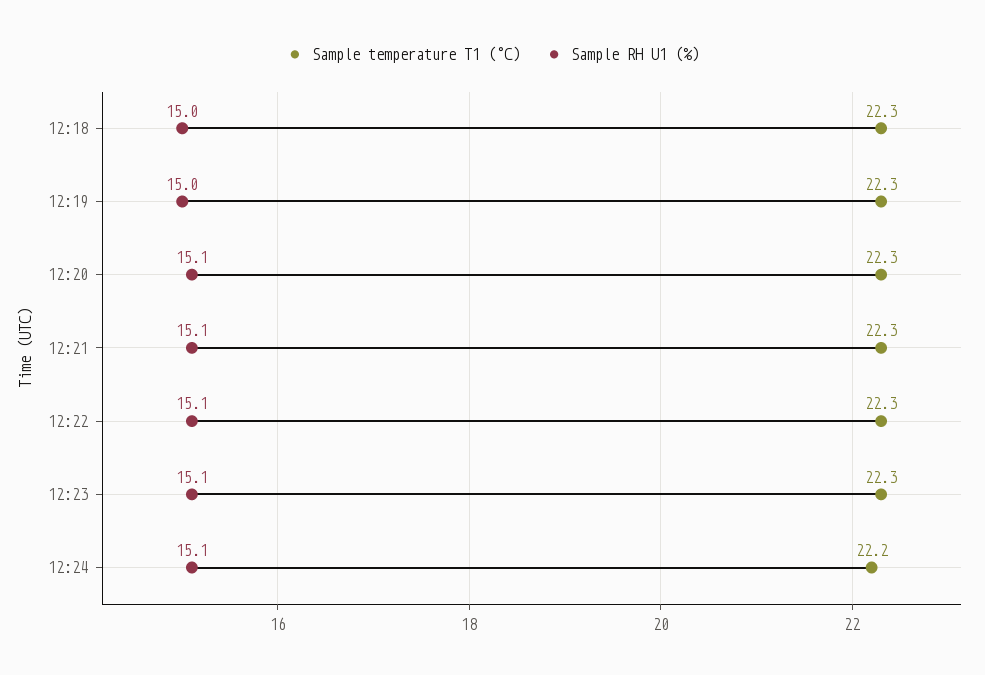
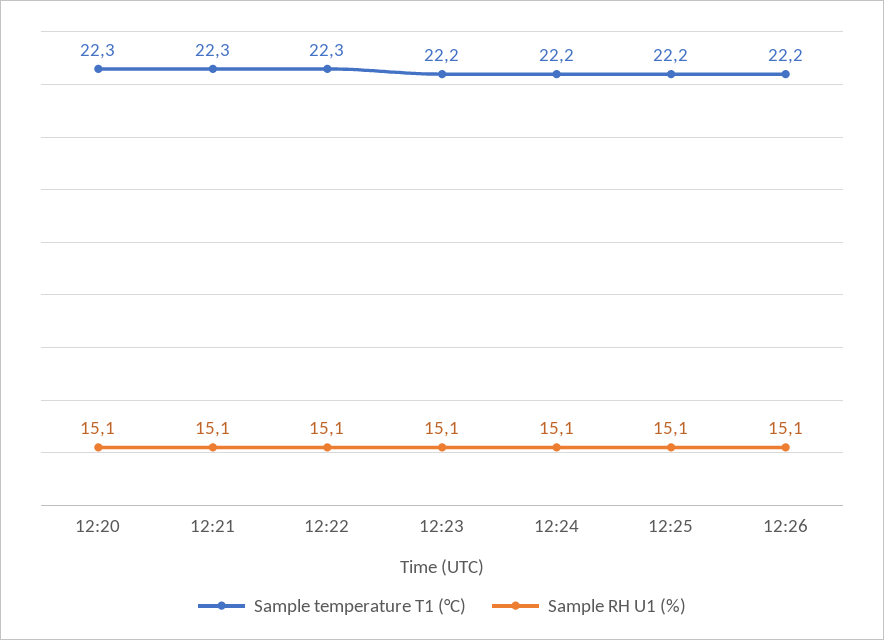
Sample temperature T1 (°C), 12:18: 22.3 -> none
Sample RH U1 (%), 12:18: 15 -> none
Sample temperature T1 (°C), 12:19: 22.3 -> none
Sample RH U1 (%), 12:19: 15 -> none
Sample temperature T1 (°C), 12:23: 22.3 -> 22.2
Sample temperature T1 (°C), 12:25: none -> 22.2
Sample RH U1 (%), 12:25: none -> 15.1
Sample temperature T1 (°C), 12:26: none -> 22.2
Sample RH U1 (%), 12:26: none -> 15.1

